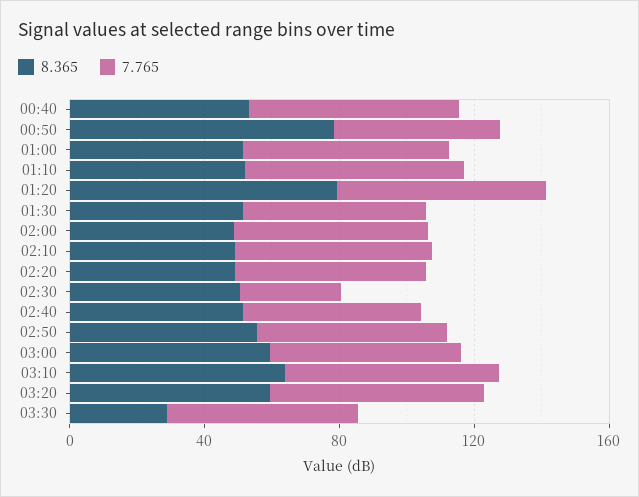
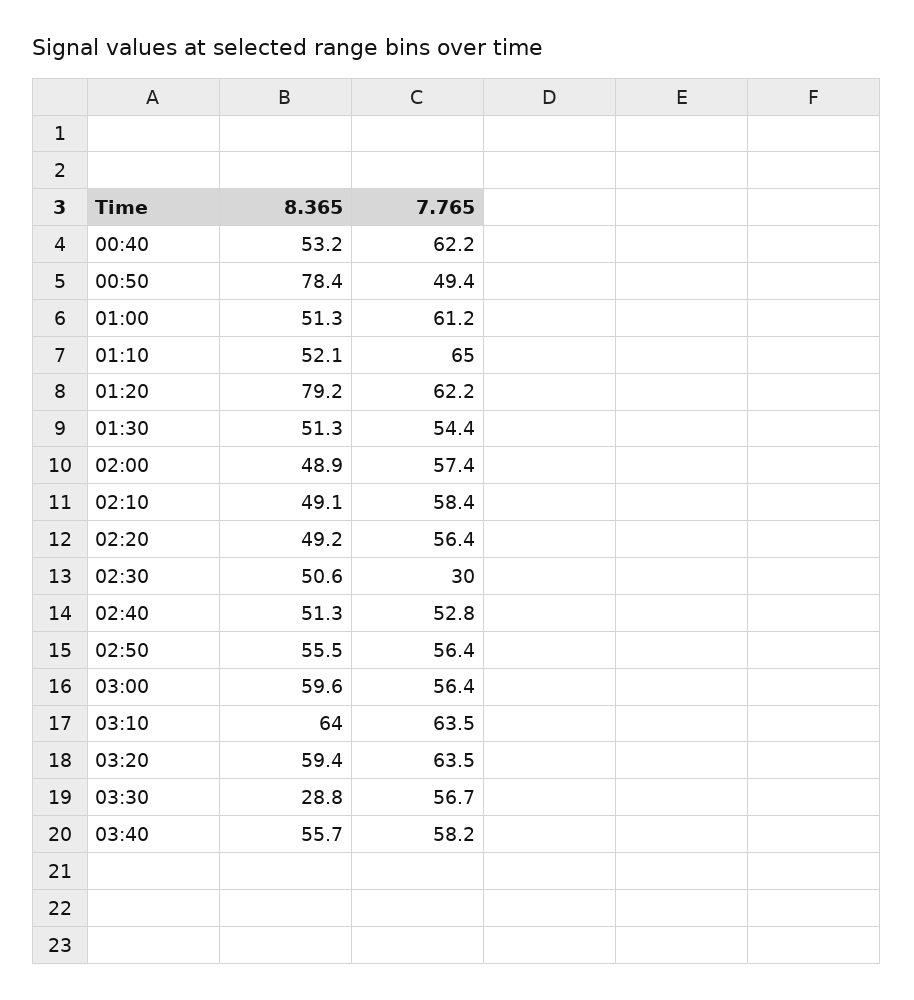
8.365, 03:40: none -> 55.7
7.765, 03:40: none -> 58.2

